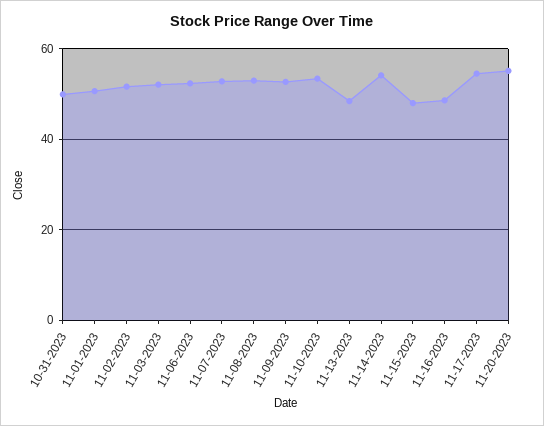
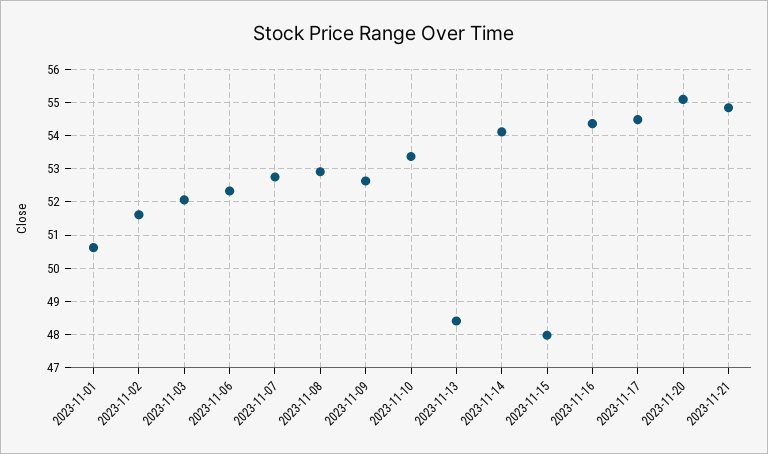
10-31-2023: 50 -> none
11-16-2023: 48 -> 54.4
2023-11-21: none -> 54.8

